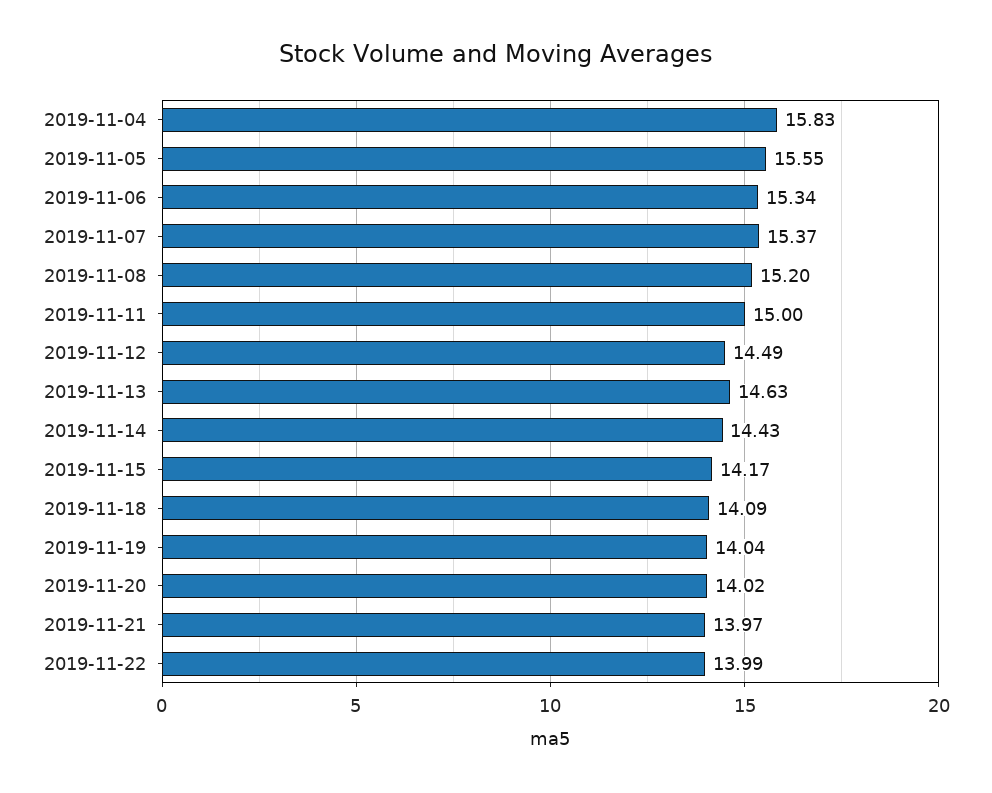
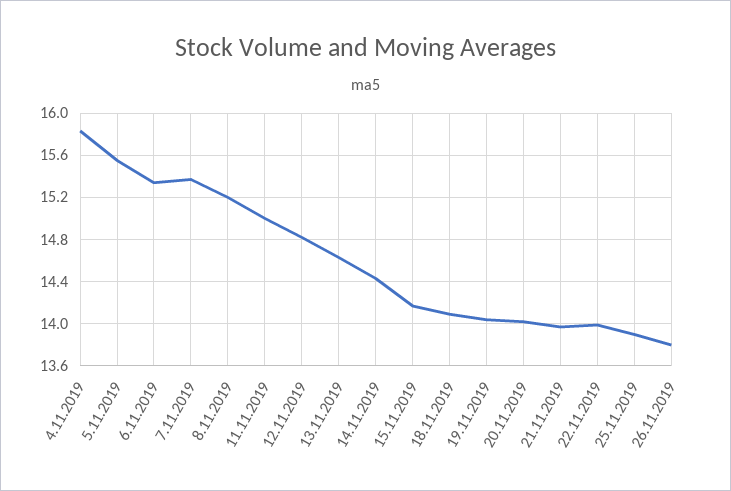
2019-11-12: 14.49 -> 14.8
25.11.2019: none -> 13.9
26.11.2019: none -> 13.8

